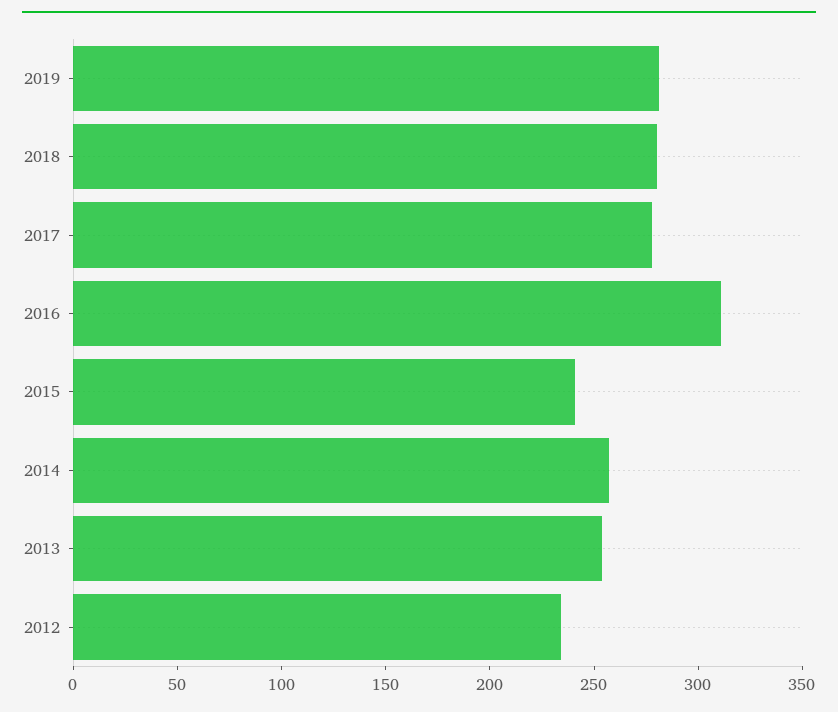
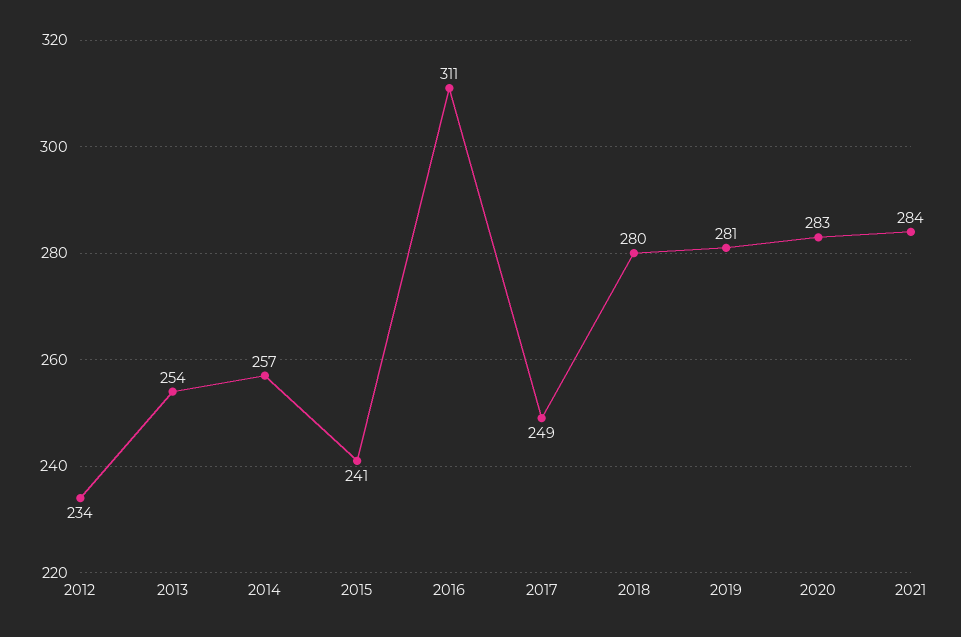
2017: 280 -> 249
2020: none -> 283
2021: none -> 284

